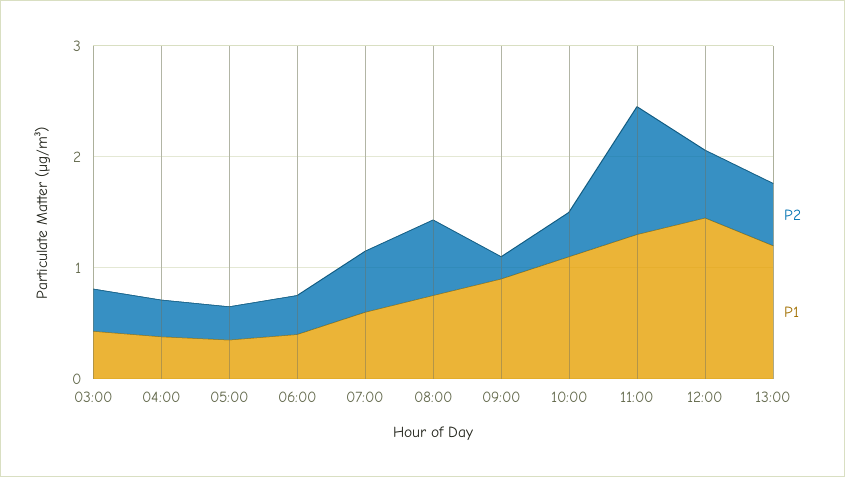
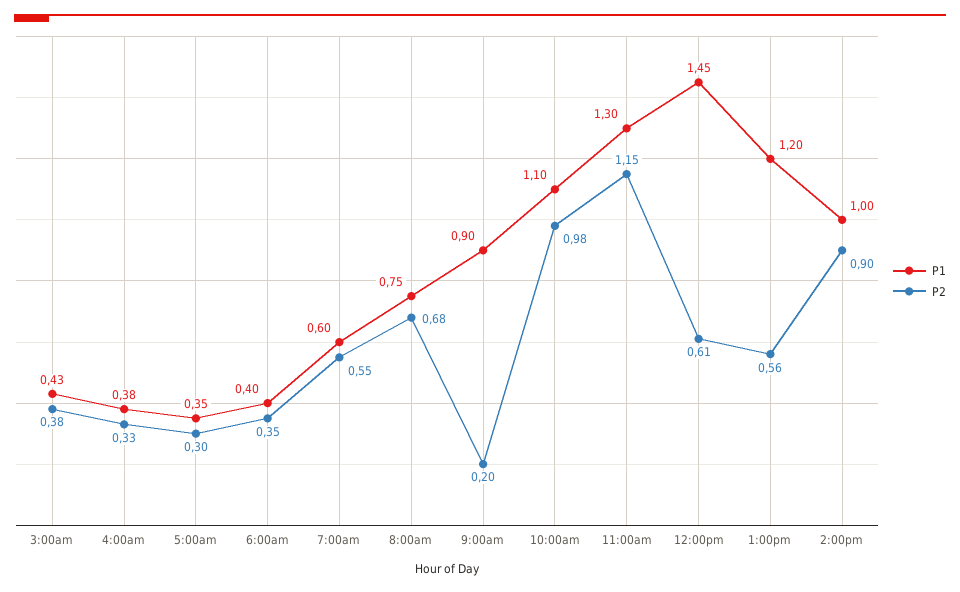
P2, 10:00: 0.4 -> 0.98
P1, 2:00pm: none -> 1
P2, 2:00pm: none -> 0.9

